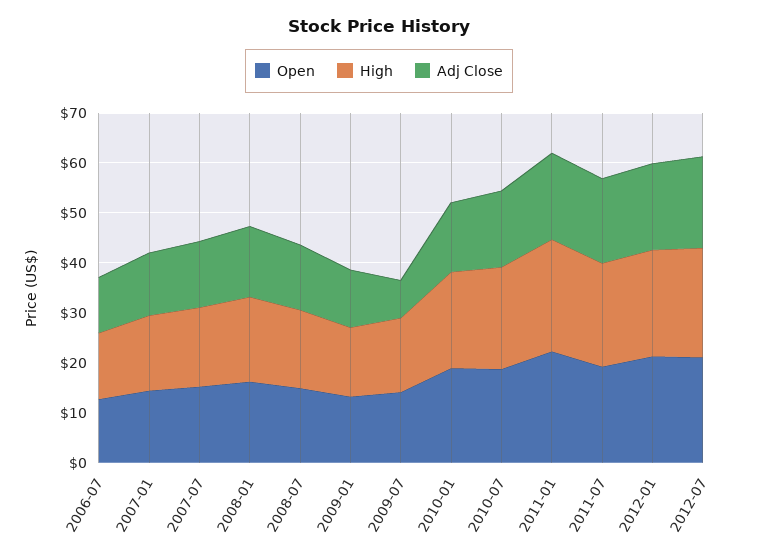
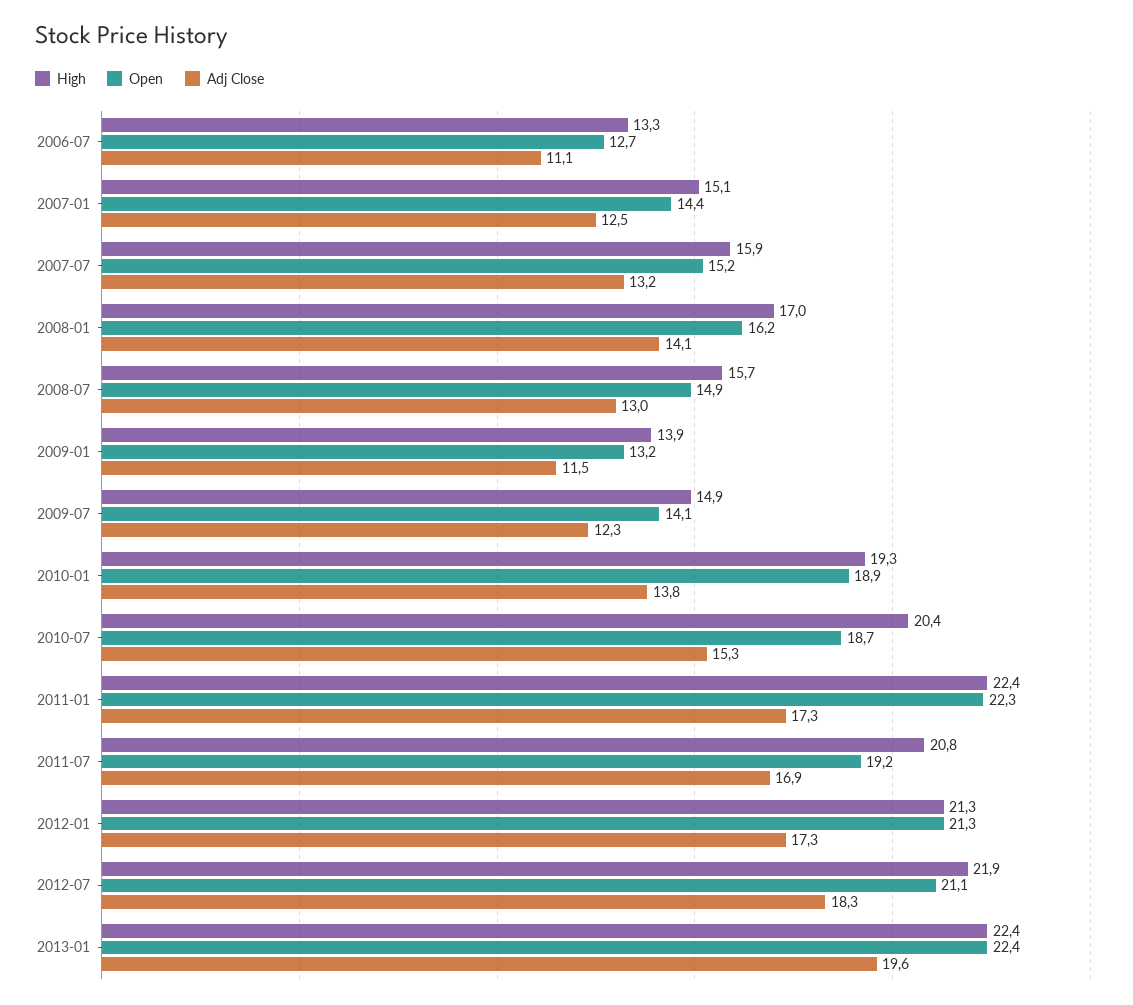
Adj Close, 2009-07: 8 -> 12.3
High, 2013-01: none -> 22.4
Open, 2013-01: none -> 22.4
Adj Close, 2013-01: none -> 19.6

